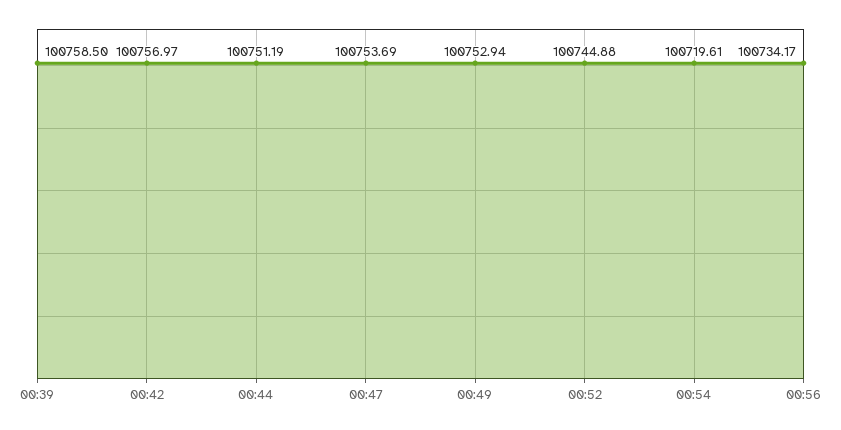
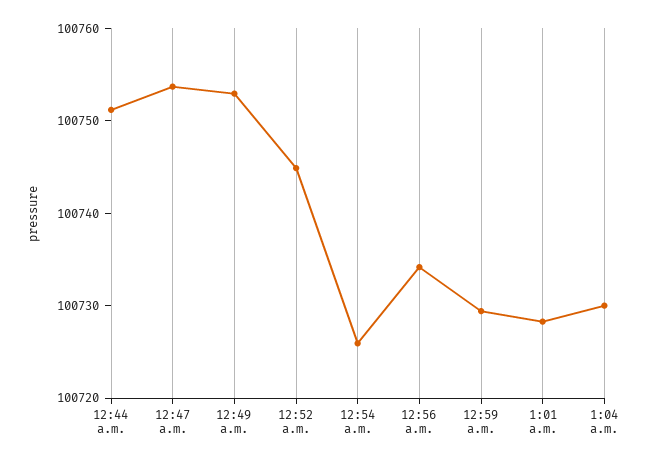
00:39: 100758.5 -> none
00:42: 100756.97 -> none
00:54: 100719.61 -> 100726
12:59 a.m.: none -> 100730
1:01 a.m.: none -> 100728
1:04 a.m.: none -> 100730

